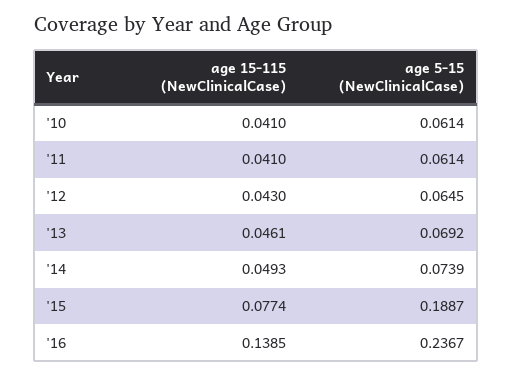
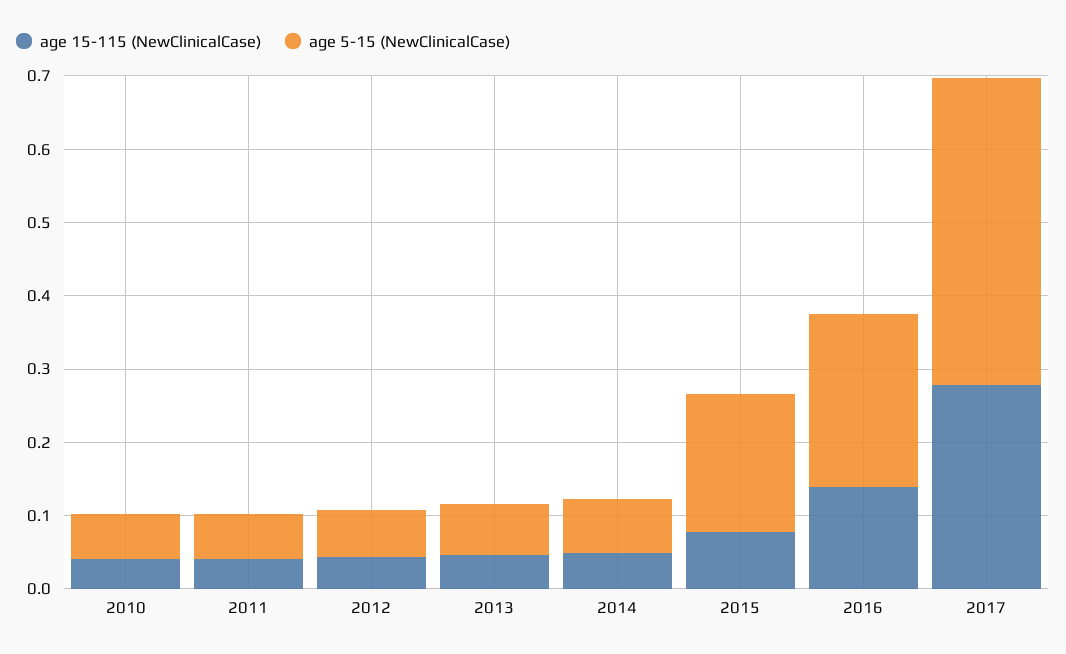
age 15-115 (NewClinicalCase), 2017: none -> 0.28
age 5-15 (NewClinicalCase), 2017: none -> 0.42

